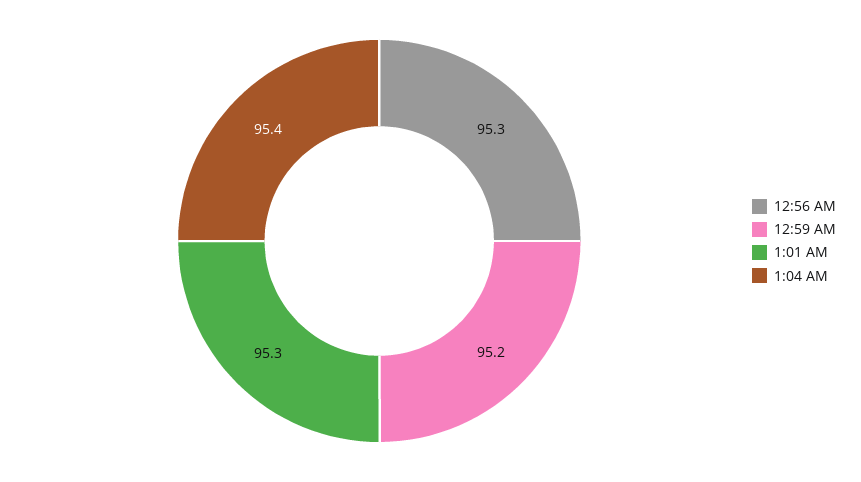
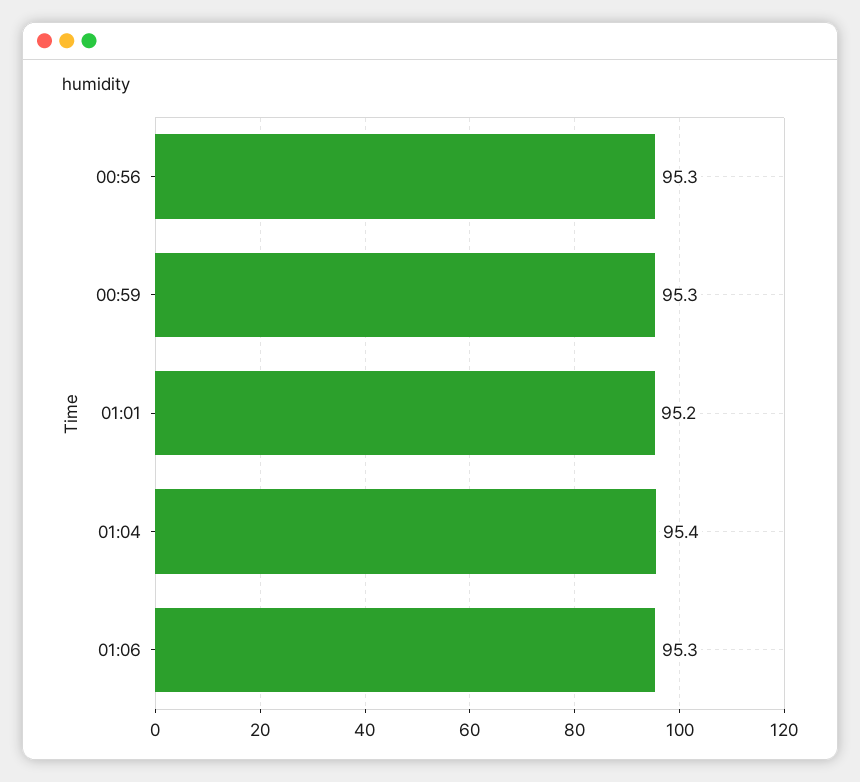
12:59 AM: 95.2 -> 95.3
1:01 AM: 95.3 -> 95.2
01:06: none -> 95.3

